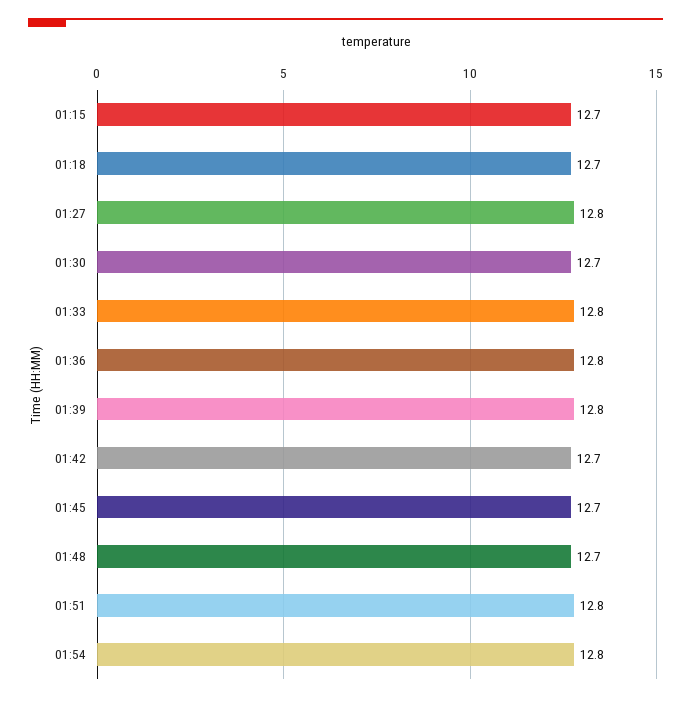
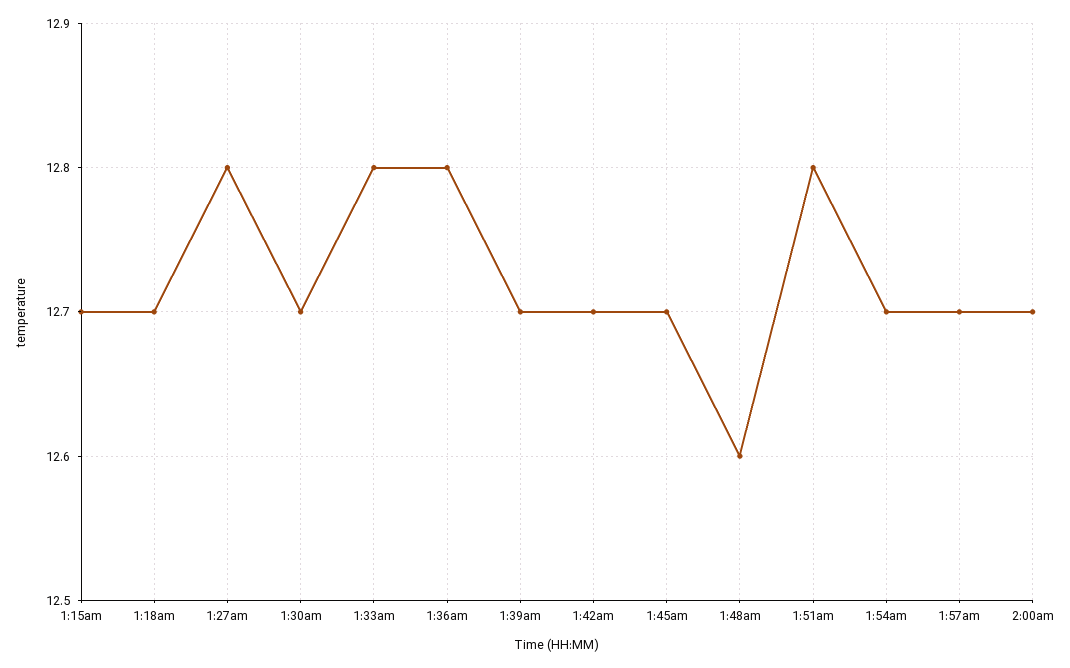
01:39: 12.8 -> 12.7
01:48: 12.7 -> 12.6
01:54: 12.8 -> 12.7
1:57am: none -> 12.7
2:00am: none -> 12.7

